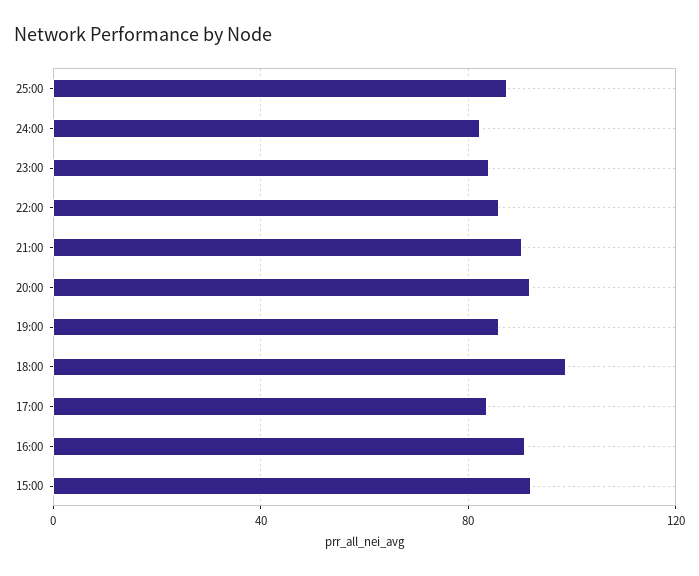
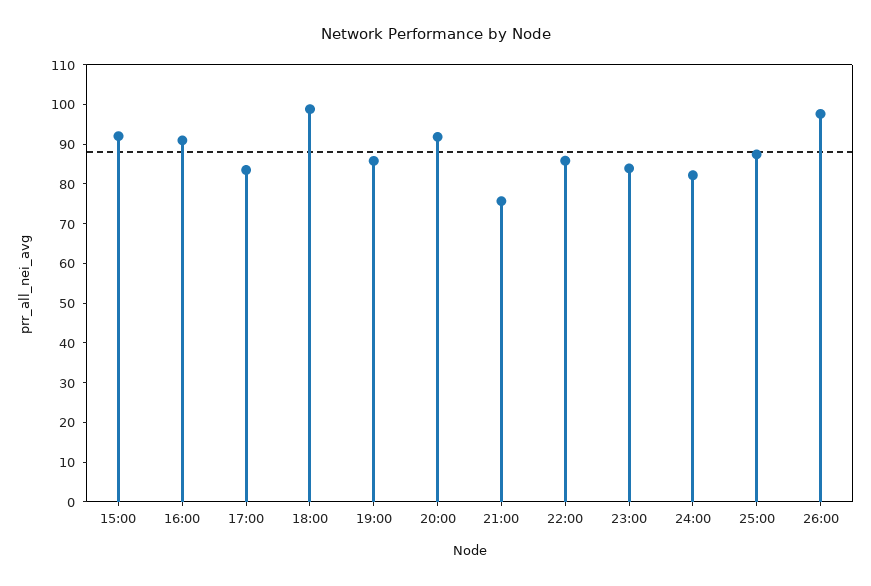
21:00: 90 -> 75
26:00: none -> 97.5

